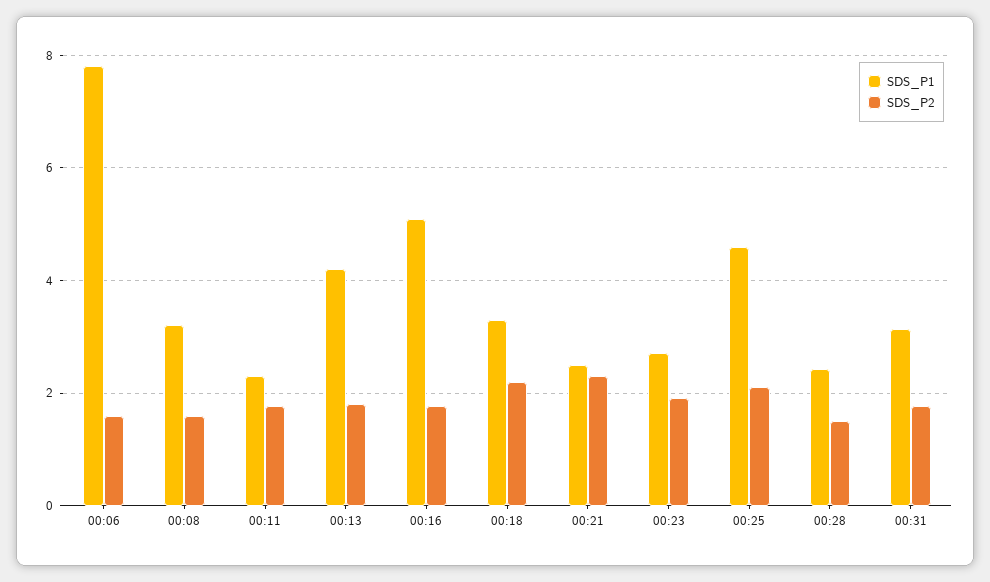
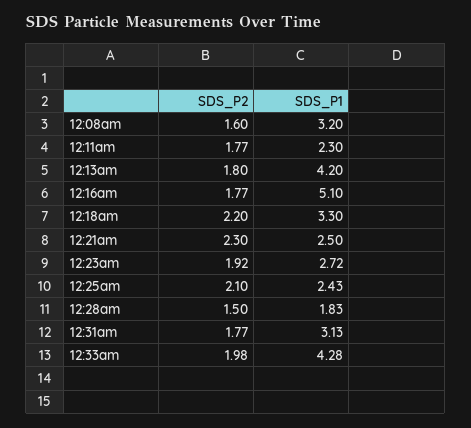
SDS_P1, 00:06: 7.8 -> none
SDS_P2, 00:06: 1.6 -> none
SDS_P1, 00:25: 4.6 -> 2.43
SDS_P1, 00:28: 2.4 -> 1.83
SDS_P2, 12:33am: none -> 1.98
SDS_P1, 12:33am: none -> 4.28

